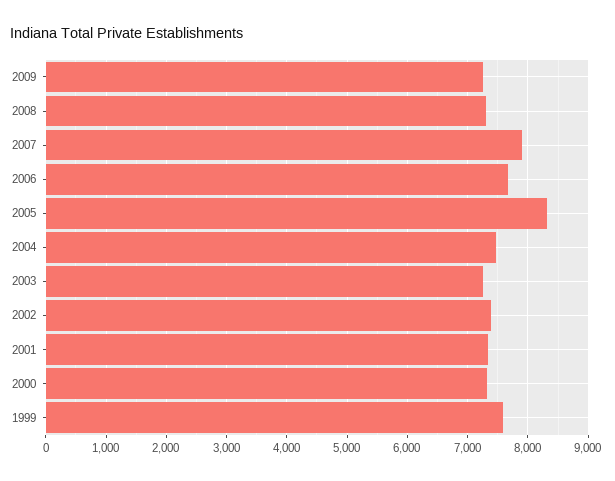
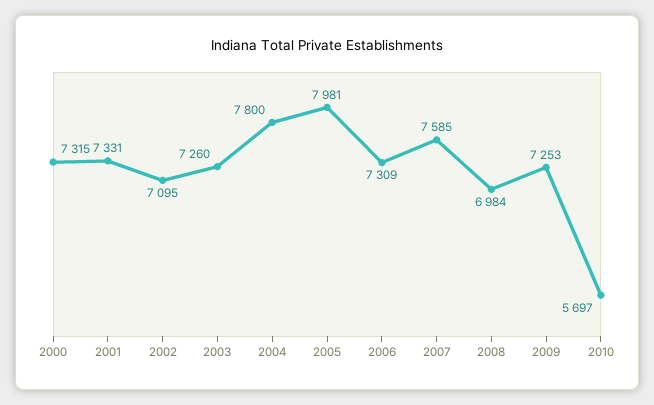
2008: 7300 -> 6984
2007: 7900 -> 7585
2006: 7700 -> 7309
2005: 8300 -> 7981
2004: 7500 -> 7800
2002: 7400 -> 7095
1999: 7600 -> none
2010: none -> 5697

